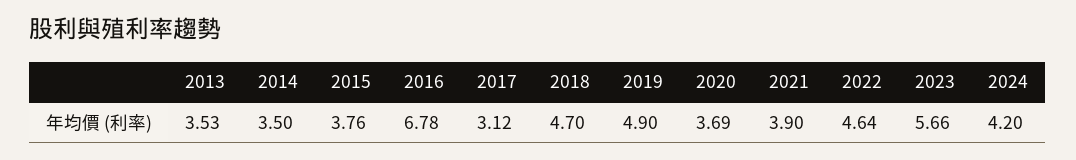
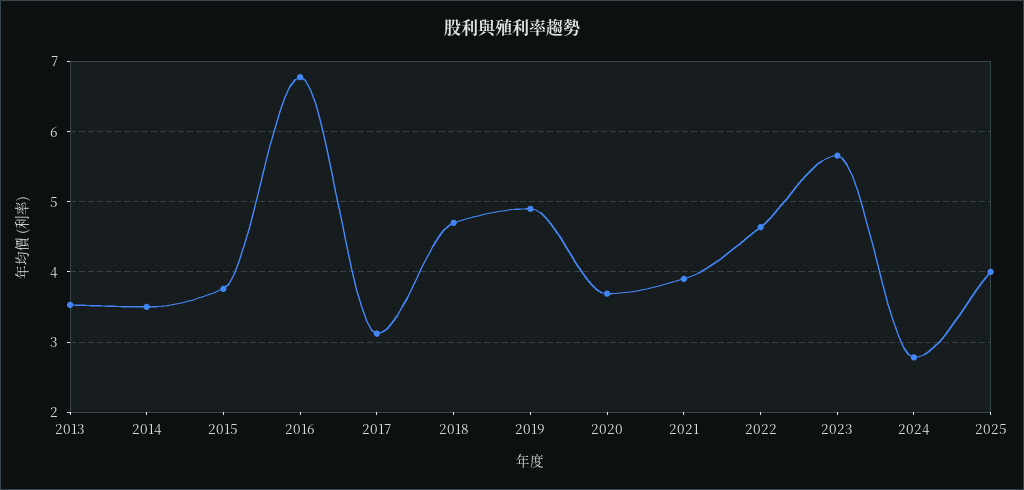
2024: 4.2 -> 2.8
2025: none -> 4

